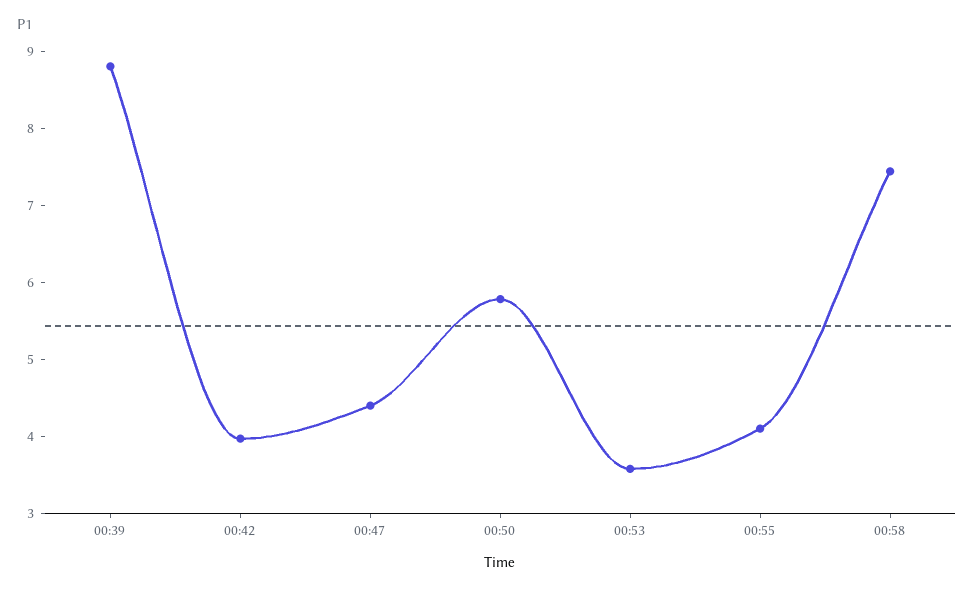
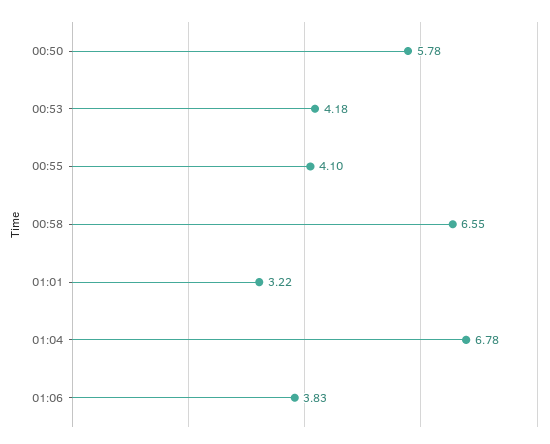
00:39: 8.8 -> none
00:42: 4 -> none
00:47: 4.4 -> none
00:53: 3.6 -> 4.18
00:58: 7.4 -> 6.55
01:01: none -> 3.22
01:04: none -> 6.78
01:06: none -> 3.83

